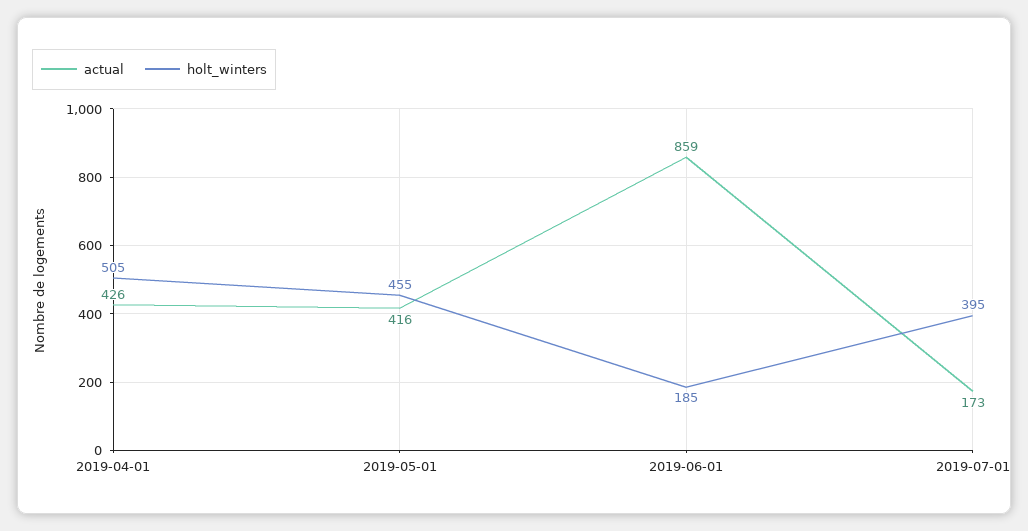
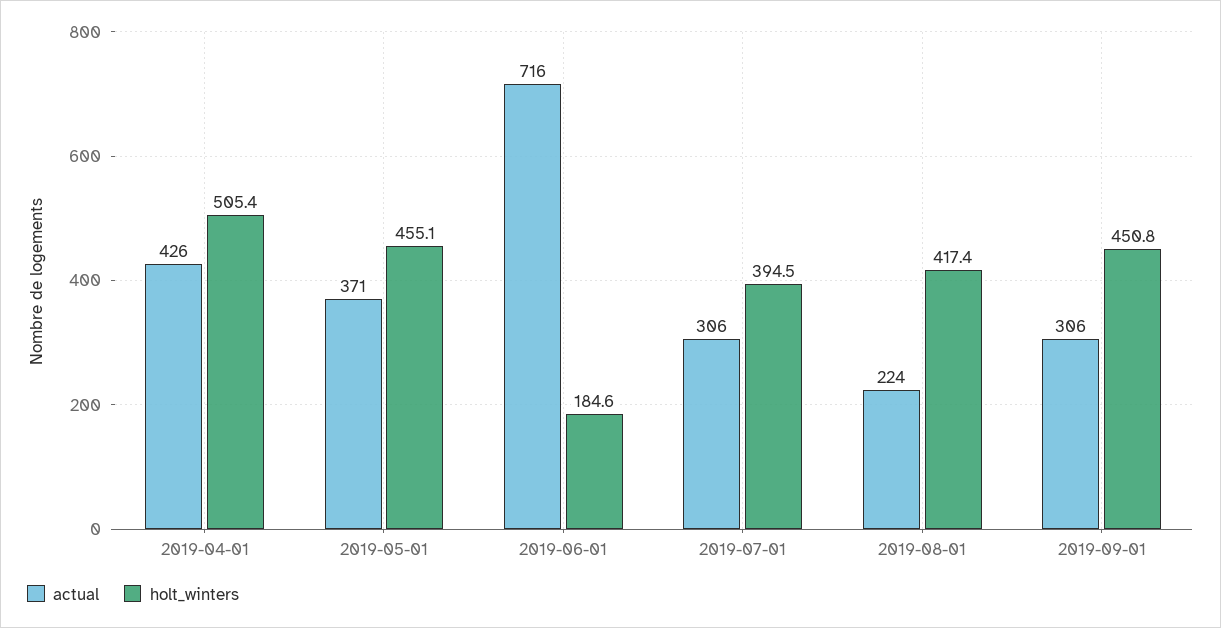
actual, 2019-05-01: 416 -> 371
actual, 2019-06-01: 859 -> 716
actual, 2019-07-01: 173 -> 306
actual, 2019-08-01: none -> 224
holt_winters, 2019-08-01: none -> 417.4
actual, 2019-09-01: none -> 306
holt_winters, 2019-09-01: none -> 450.8

